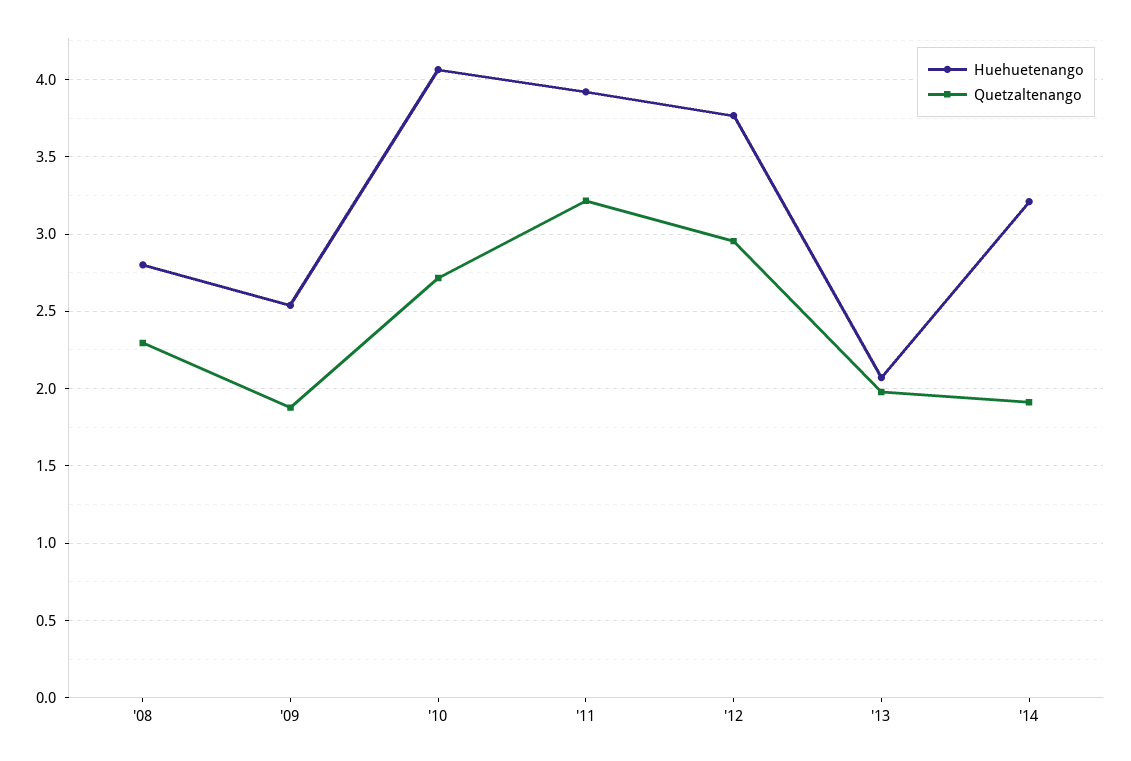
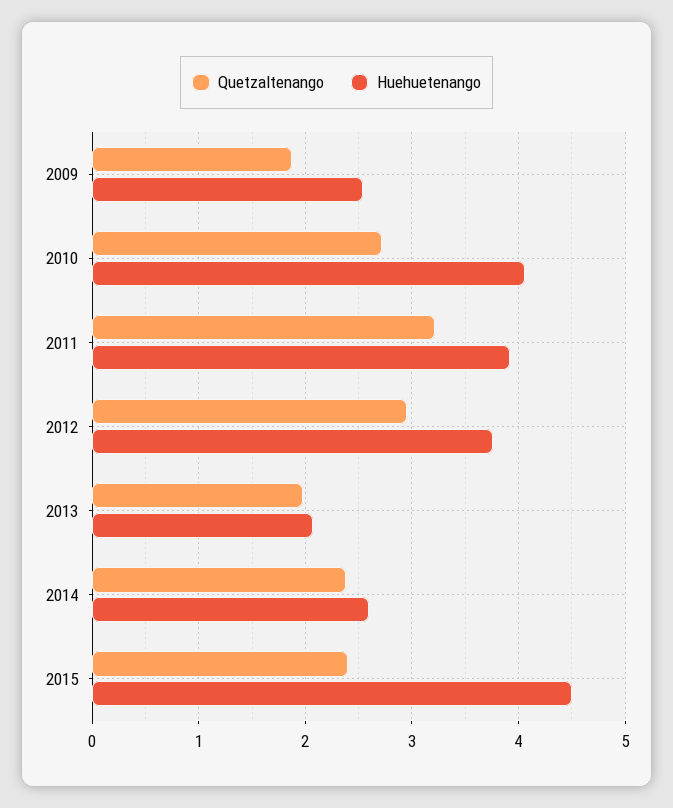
Huehuetenango, '08: 2.8 -> none
Quetzaltenango, '08: 2.3 -> none
Huehuetenango, '14: 3.2 -> 2.6
Quetzaltenango, '14: 1.9 -> 2.4
Quetzaltenango, 2015: none -> 2.4
Huehuetenango, 2015: none -> 4.5

